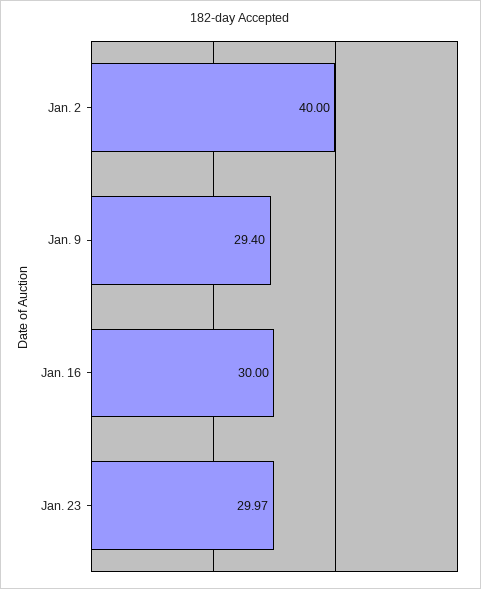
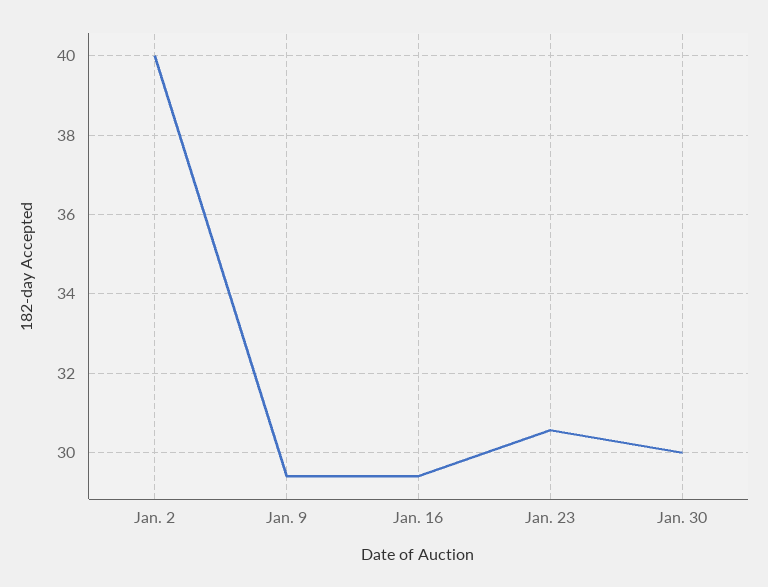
Jan. 16: 30 -> 29.4
Jan. 23: 29.97 -> 30.6
Jan. 30: none -> 30

